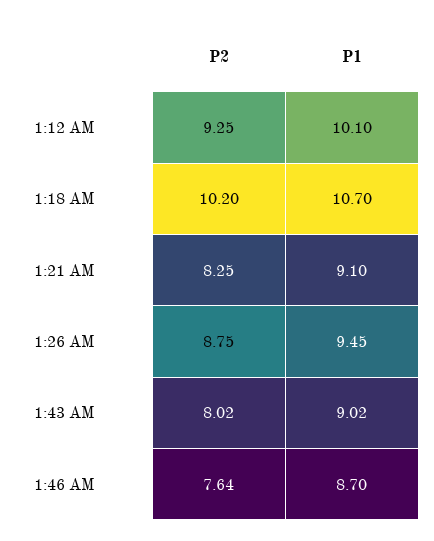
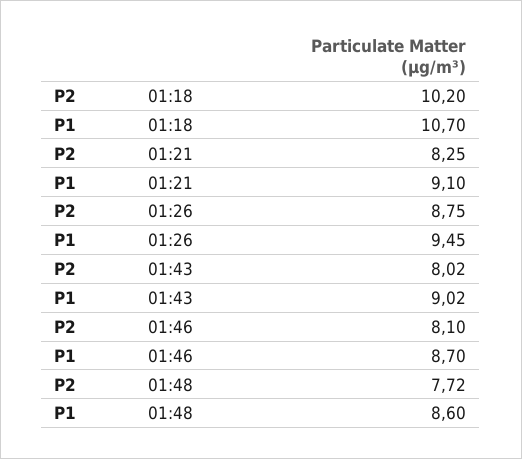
P2, 1:12 AM: 9.25 -> none
P1, 1:12 AM: 10.1 -> none
P2, 1:46 AM: 7.64 -> 8.1
P2, 01:48: none -> 7.72
P1, 01:48: none -> 8.6

